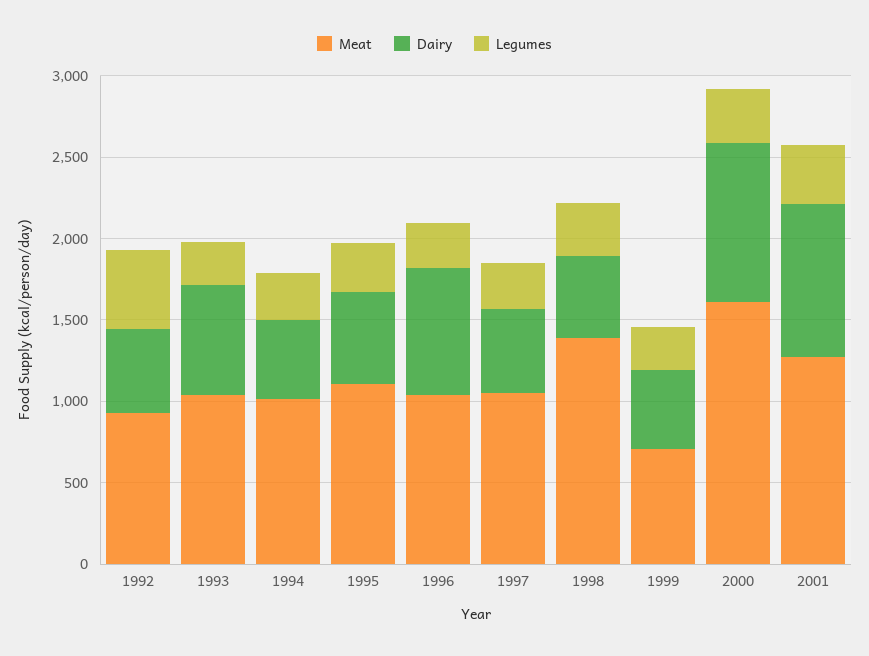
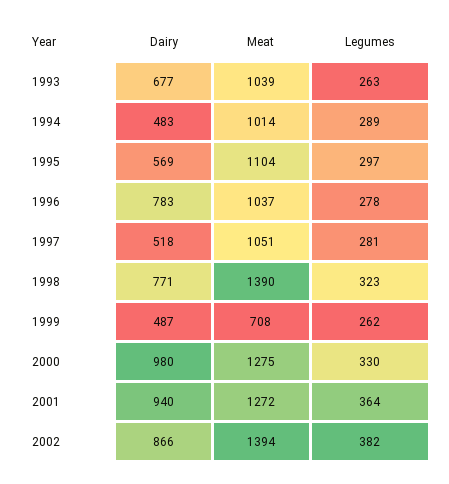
Meat, 1992: 900 -> none
Dairy, 1992: 500 -> none
Legumes, 1992: 500 -> none
Dairy, 1998: 500 -> 771
Meat, 2000: 1600 -> 1275
Dairy, 2002: none -> 866
Meat, 2002: none -> 1394
Legumes, 2002: none -> 382

